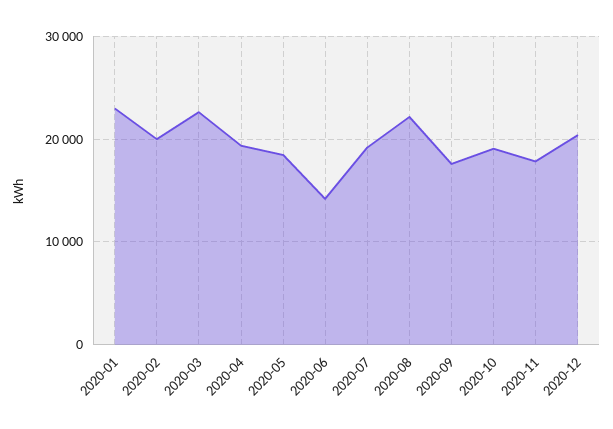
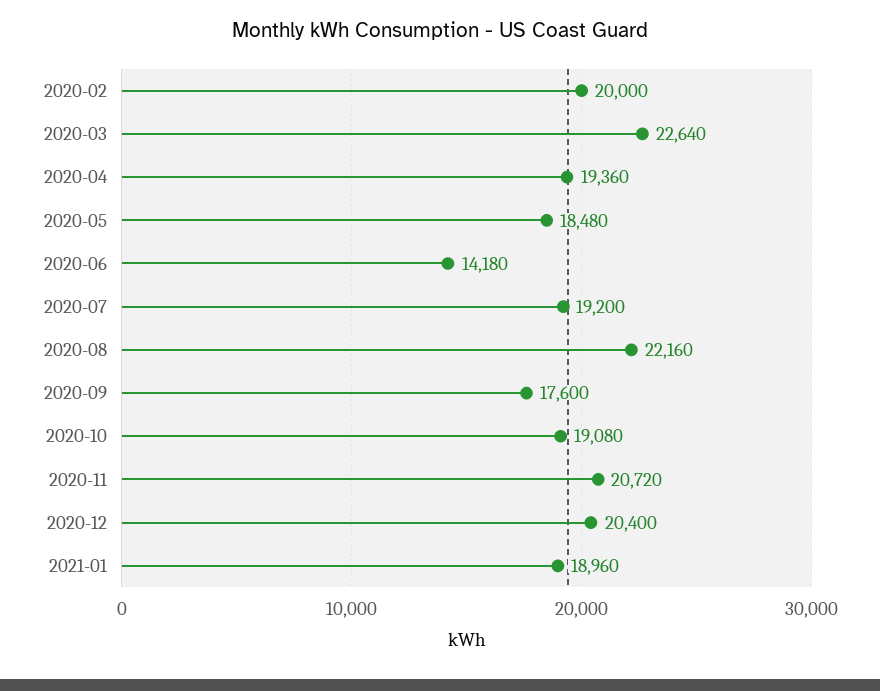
2020-01: 23000 -> none
2020-11: 18000 -> 20720
2021-01: none -> 18960

